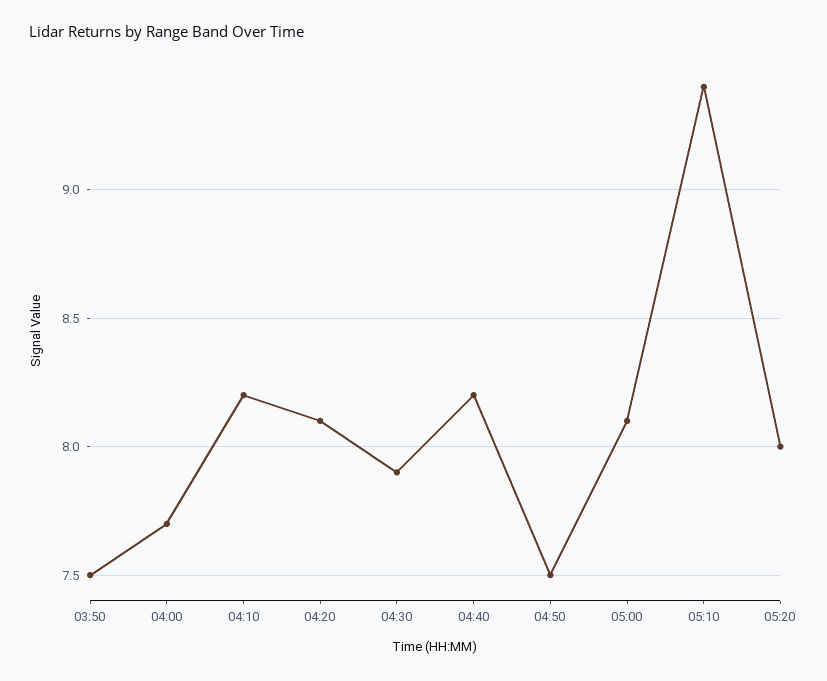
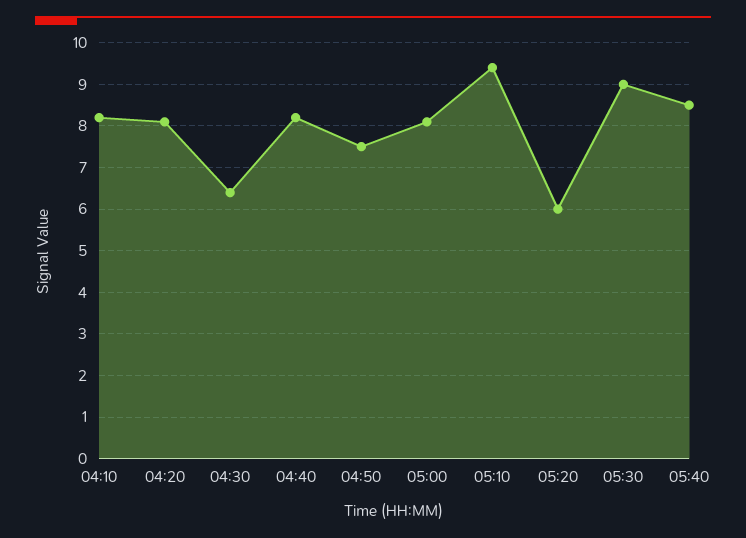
03:50: 7.5 -> none
04:00: 7.7 -> none
04:30: 7.9 -> 6.5
05:20: 8 -> 6
05:30: none -> 9
05:40: none -> 8.5

